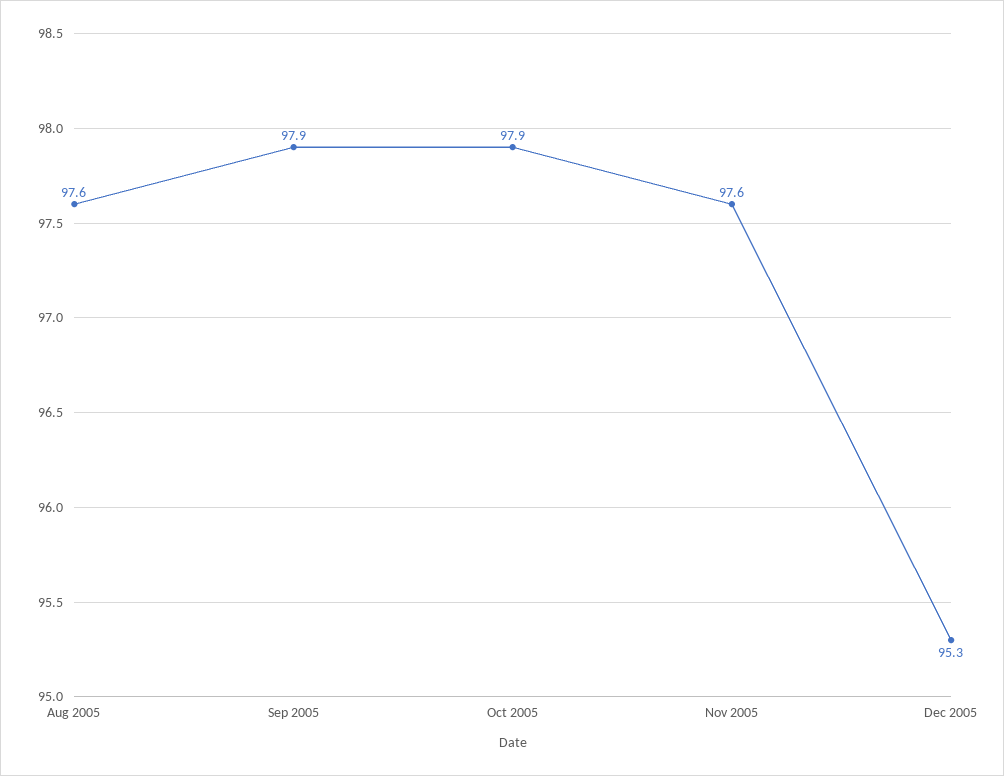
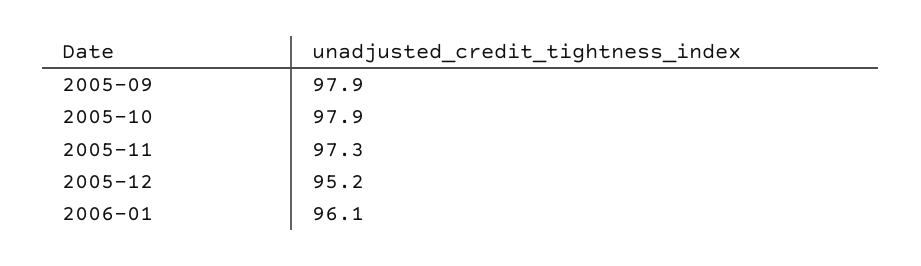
Aug 2005: 97.6 -> none
Nov 2005: 97.6 -> 97.3
Dec 2005: 95.3 -> 95.2
2006-01: none -> 96.1

